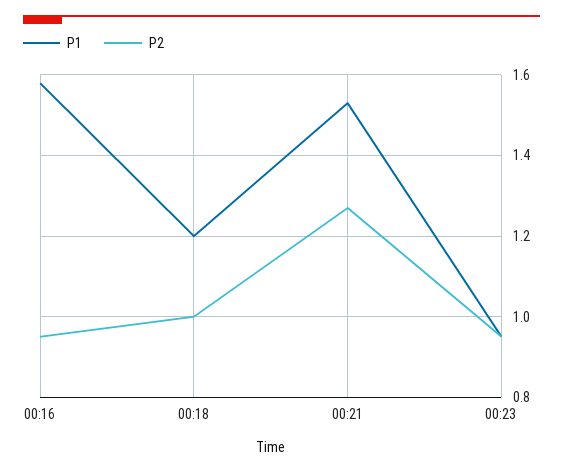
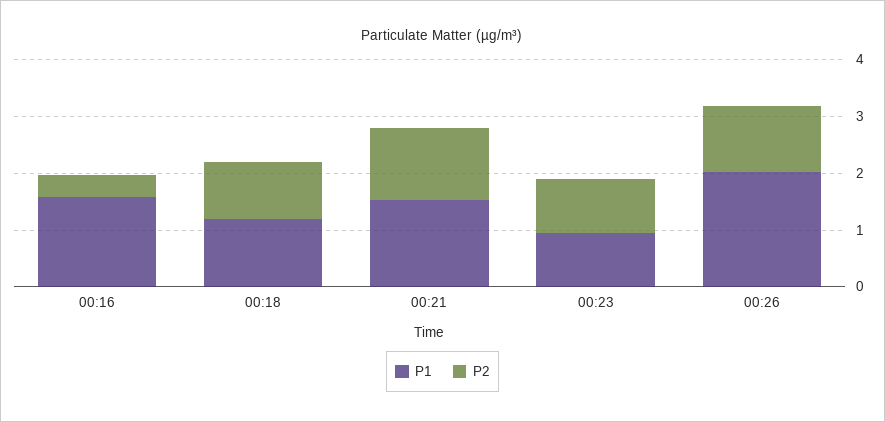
P2, 00:16: 0.95 -> 0.4
P1, 00:26: none -> 2
P2, 00:26: none -> 1.2

